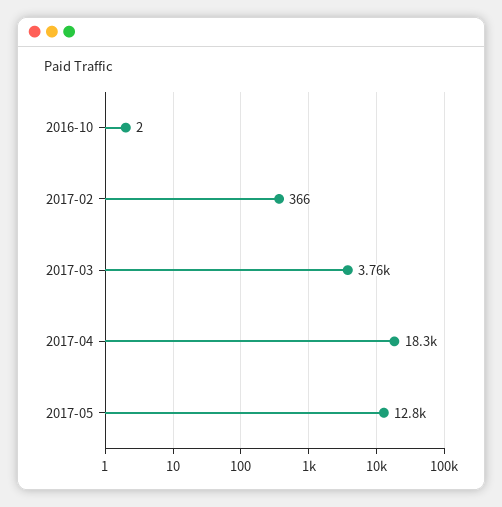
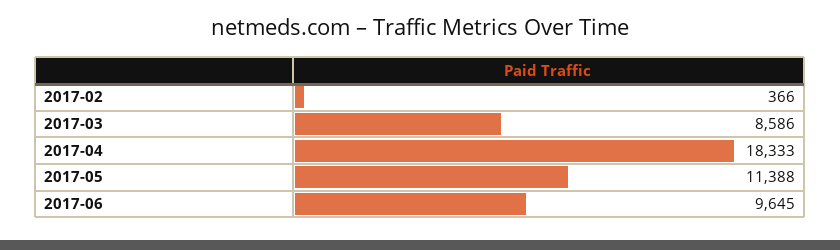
2016-10: 2 -> none
2017-03: 3760 -> 8586
2017-05: 12800 -> 11388
2017-06: none -> 9645

